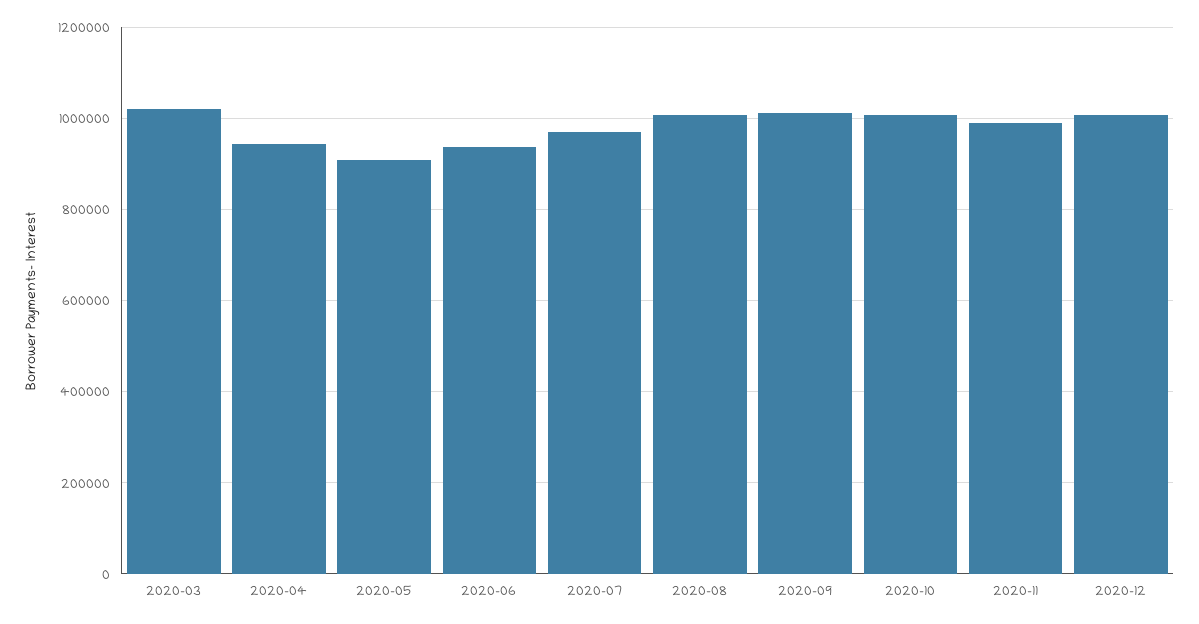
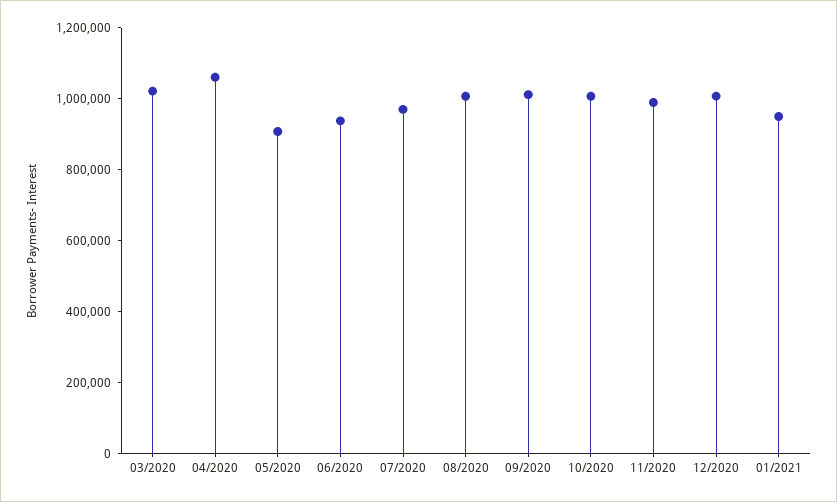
2020-04: 940000 -> 1050000
01/2021: none -> 950000

